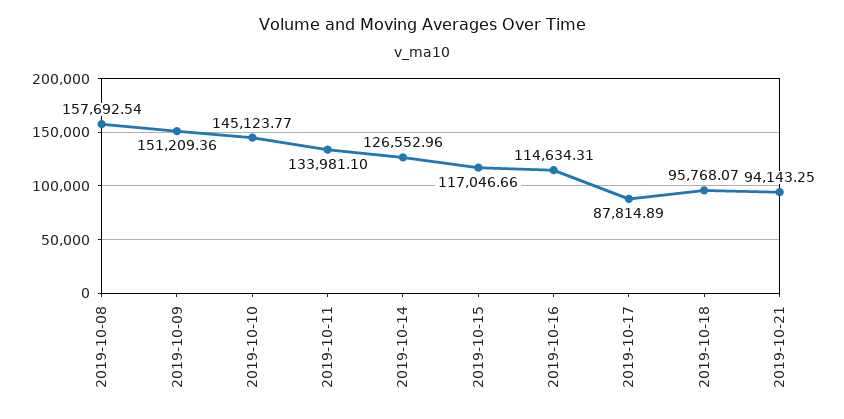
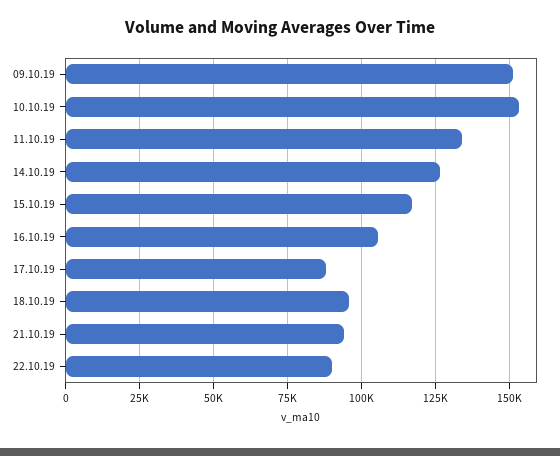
2019-10-08: 157692.54 -> none
2019-10-10: 145123.77 -> 152500
2019-10-16: 114634.31 -> 105000
22.10.19: none -> 90000

